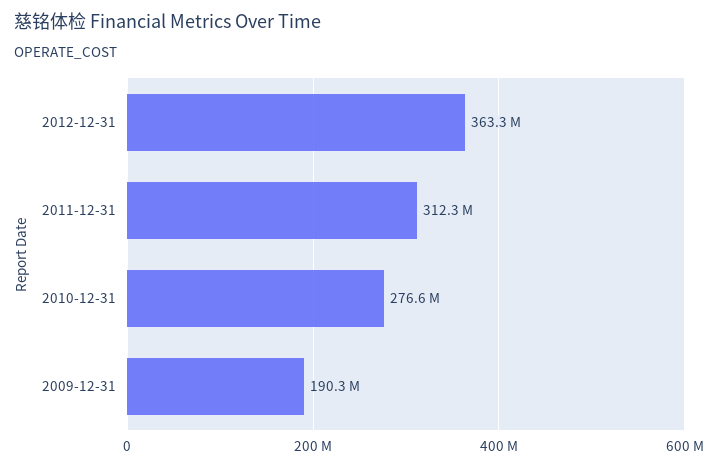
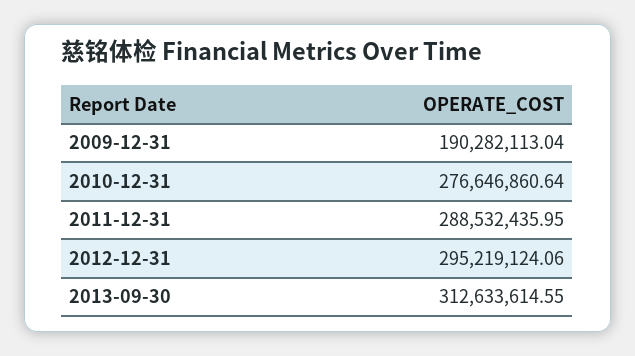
2012-12-31: 363300000 -> 295219124.06
2011-12-31: 312300000 -> 288532435.95
2013-09-30: none -> 312633614.55

